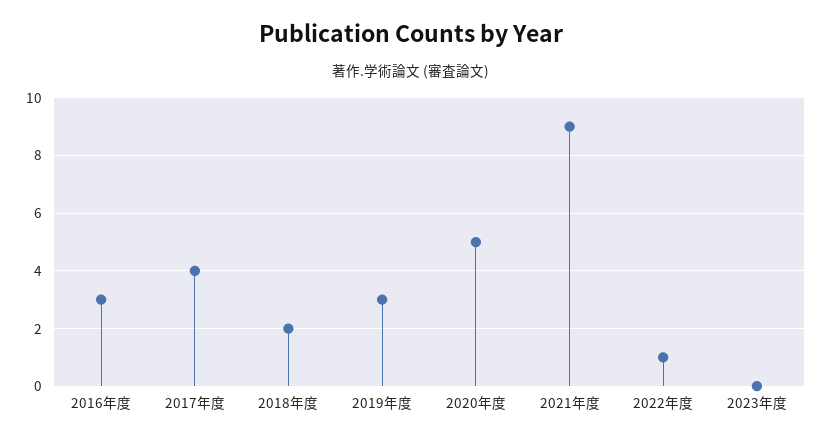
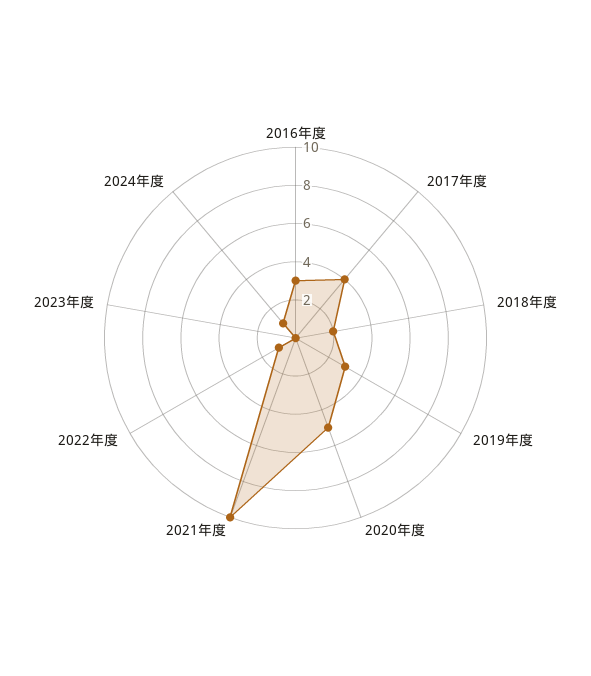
2021年度: 9 -> 10
2024年度: none -> 1

